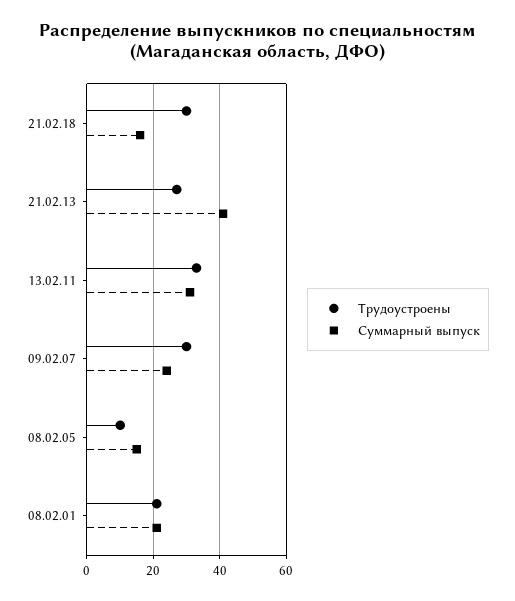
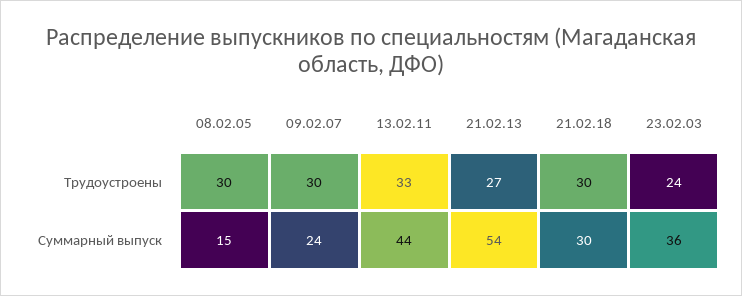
Суммарный выпуск, 21.02.18: 15 -> 30
Суммарный выпуск, 21.02.13: 40 -> 54
Суммарный выпуск, 13.02.11: 30 -> 44
Трудоустроены, 08.02.05: 10 -> 30
Трудоустроены, 08.02.01: 20 -> none
Суммарный выпуск, 08.02.01: 20 -> none
Трудоустроены, 23.02.03: none -> 24
Суммарный выпуск, 23.02.03: none -> 36

